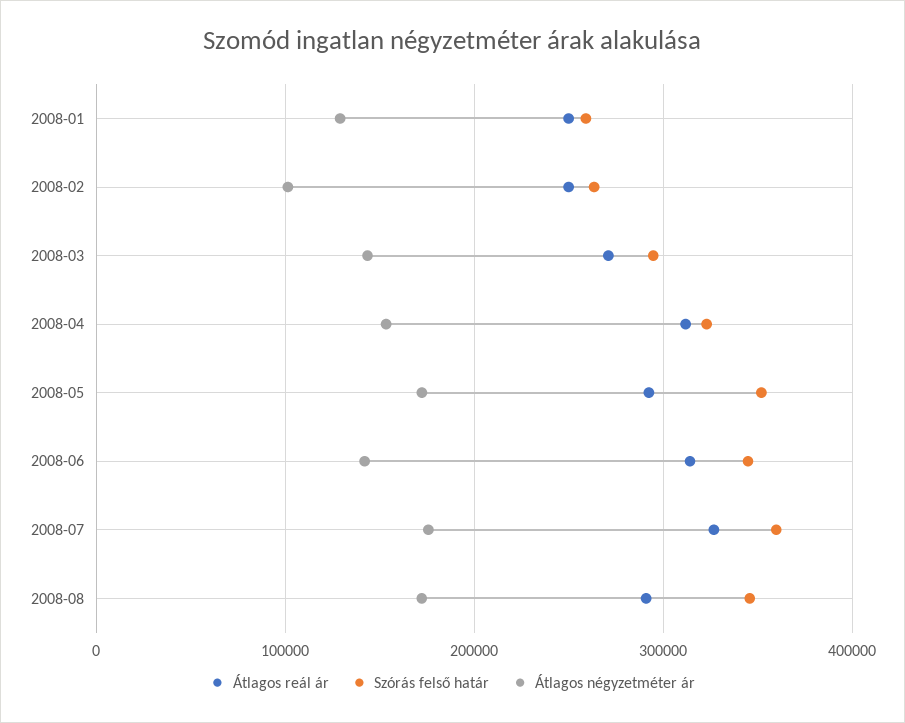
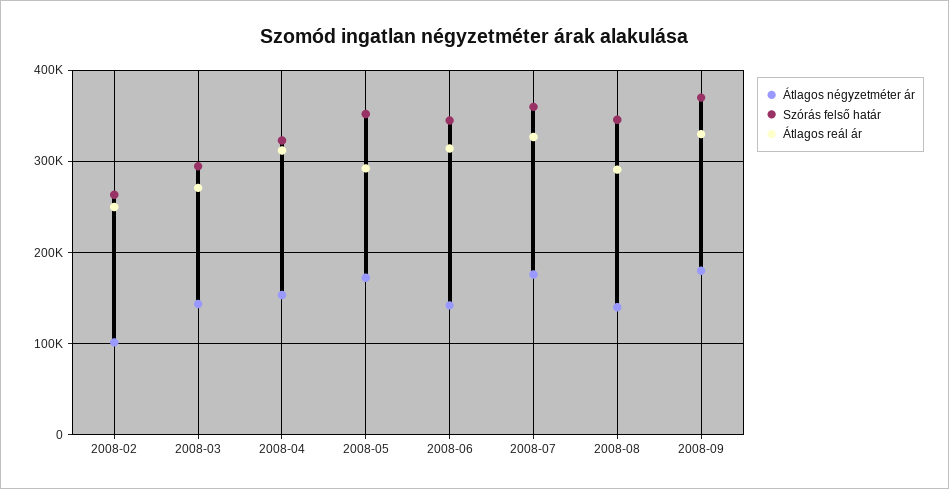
Átlagos reál ár, 2008-01: 250000 -> none
Szórás felső határ, 2008-01: 260000 -> none
Átlagos négyzetméter ár, 2008-01: 130000 -> none
Átlagos négyzetméter ár, 2008-08: 170000 -> 140000
Átlagos négyzetméter ár, 2008-09: none -> 180000
Szórás felső határ, 2008-09: none -> 370000
Átlagos reál ár, 2008-09: none -> 330000

